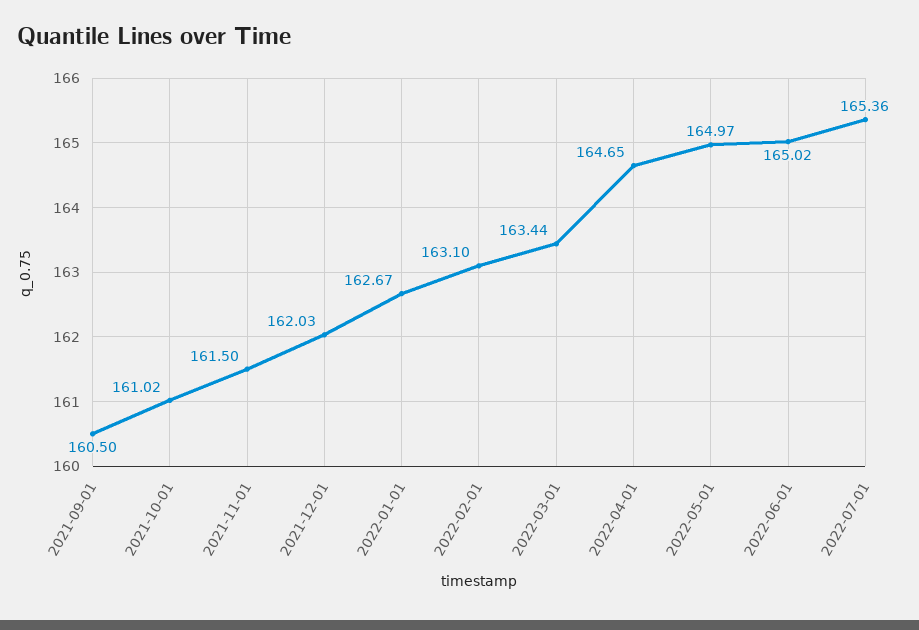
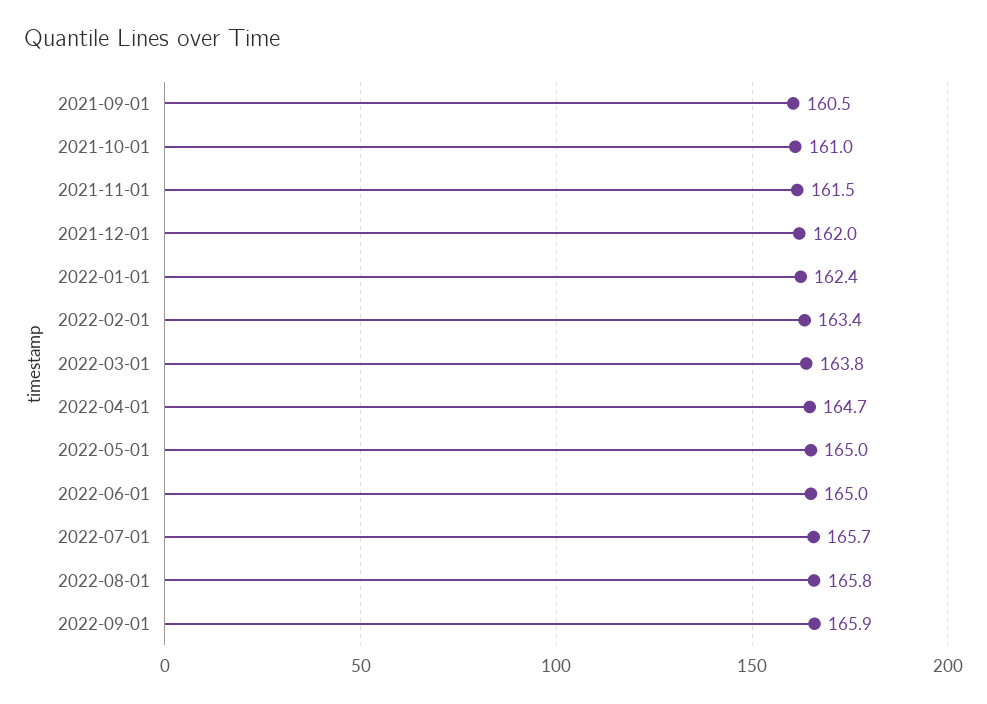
2022-01-01: 162.67 -> 162.4
2022-02-01: 163.1 -> 163.4
2022-03-01: 163.44 -> 163.8
2022-07-01: 165.36 -> 165.7
2022-08-01: none -> 165.8
2022-09-01: none -> 165.9

